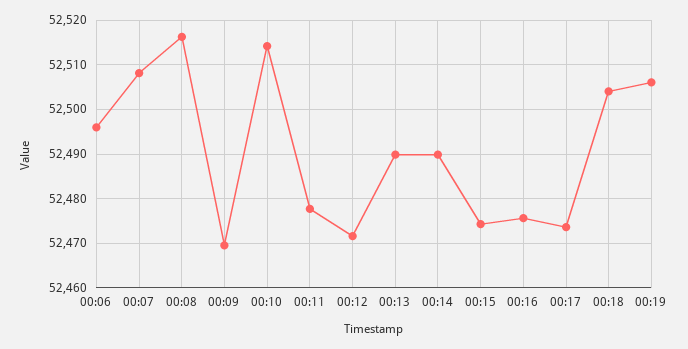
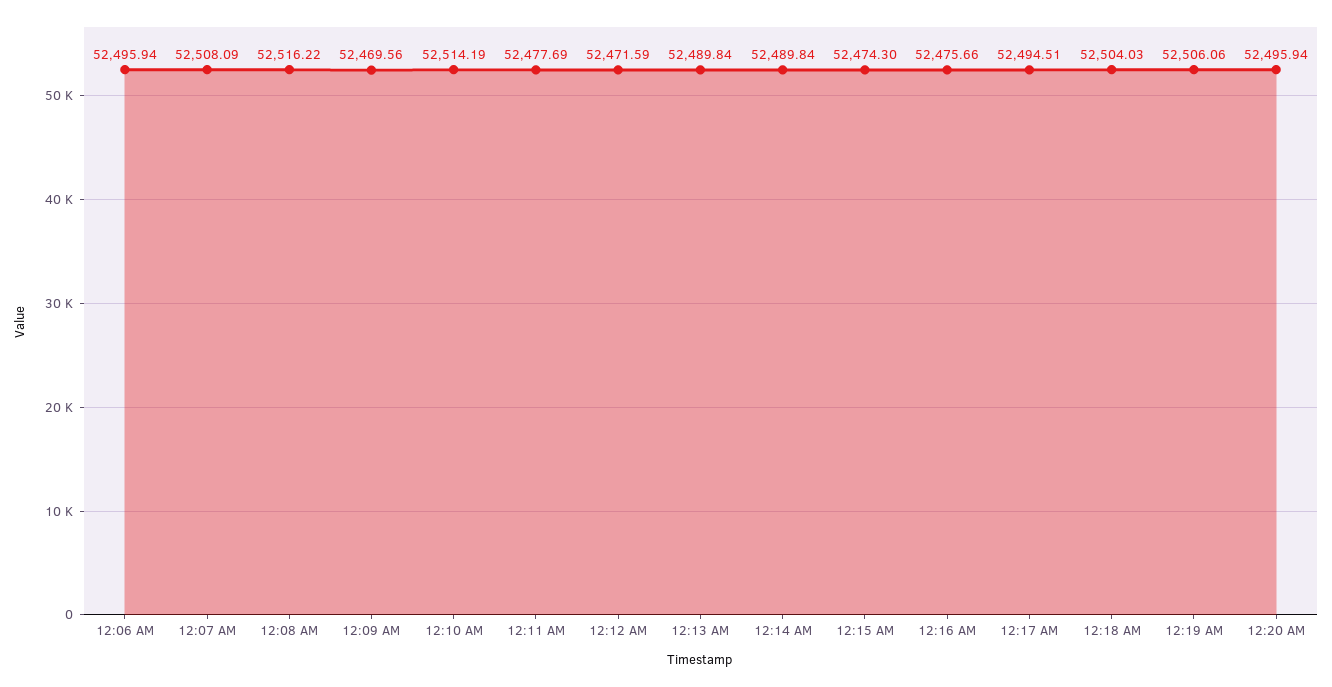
00:17: 52474 -> 52494.51
12:20 AM: none -> 52495.94

